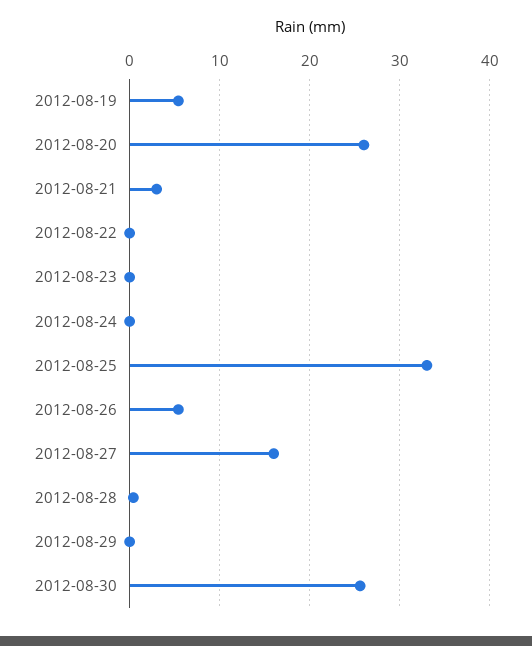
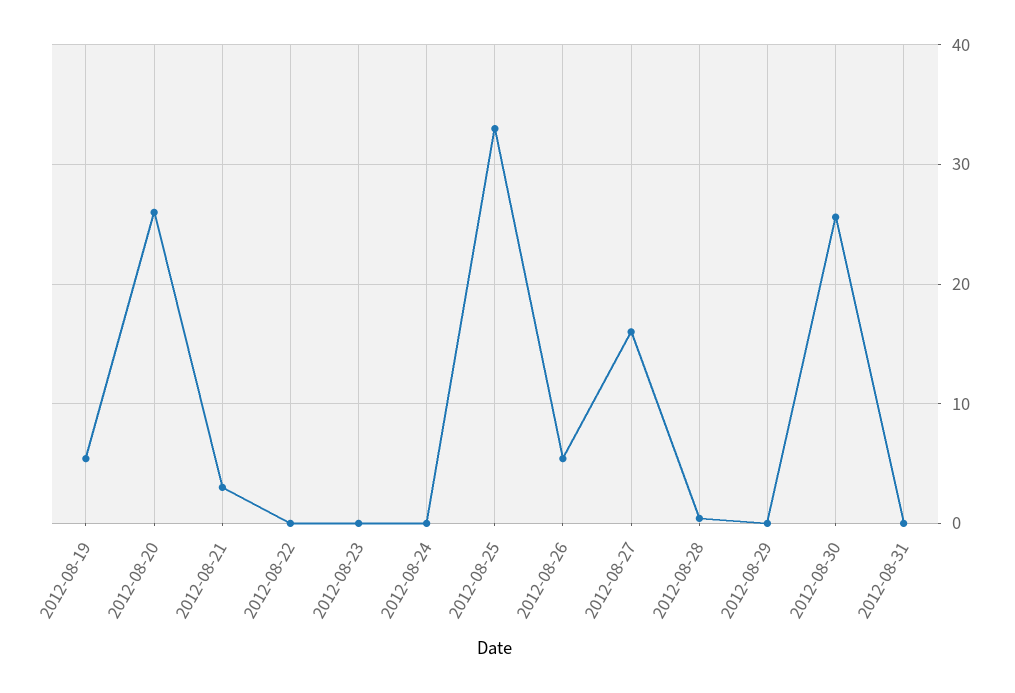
2012-08-31: none -> 0

